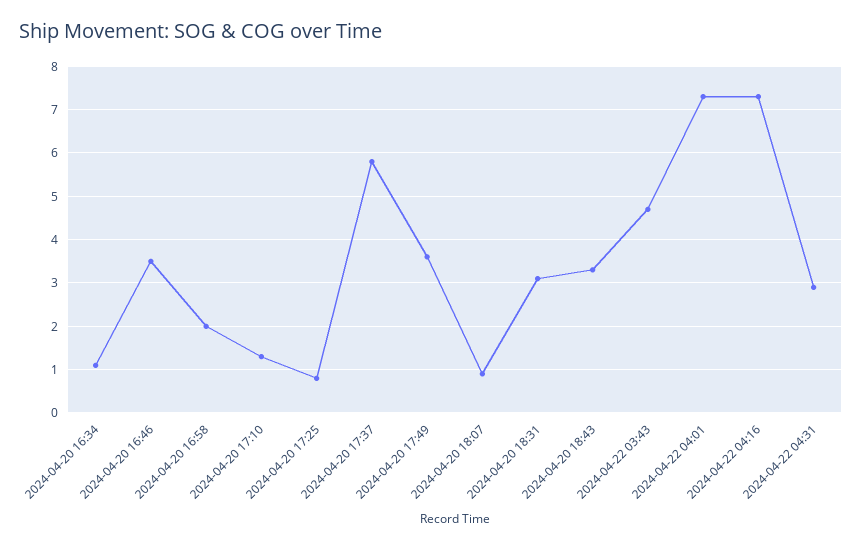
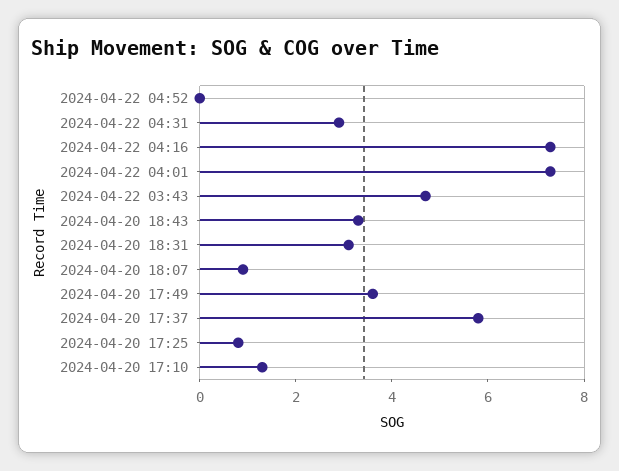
2024-04-20 16:34: 1 -> none
2024-04-20 16:46: 3.5 -> none
2024-04-20 16:58: 2 -> none
2024-04-22 04:52: none -> 0

